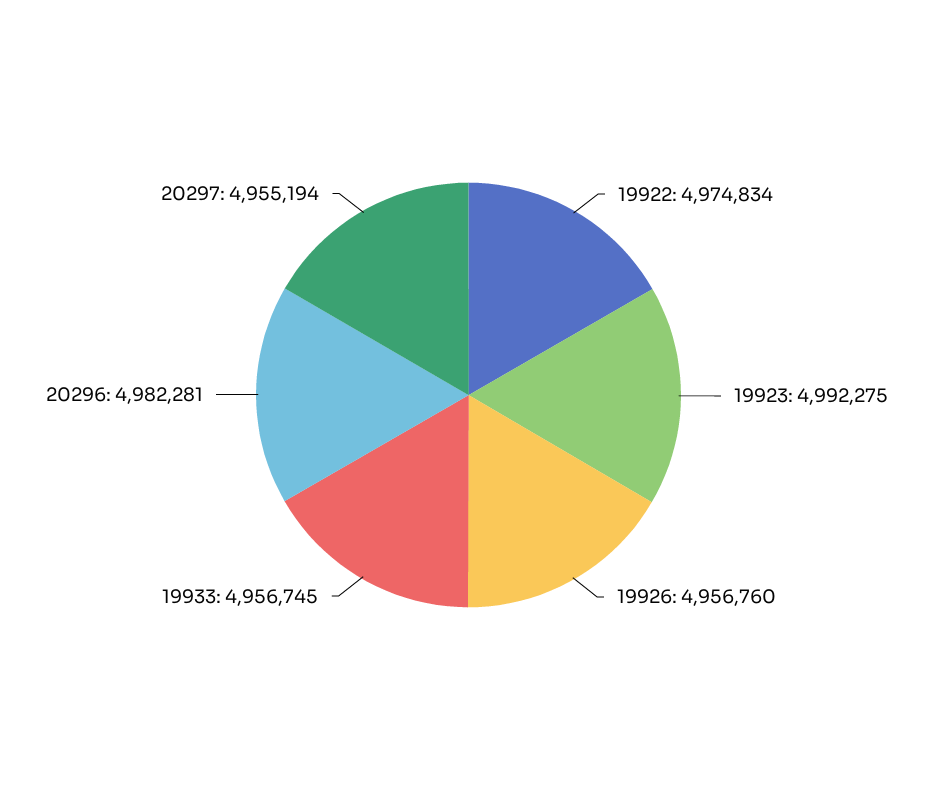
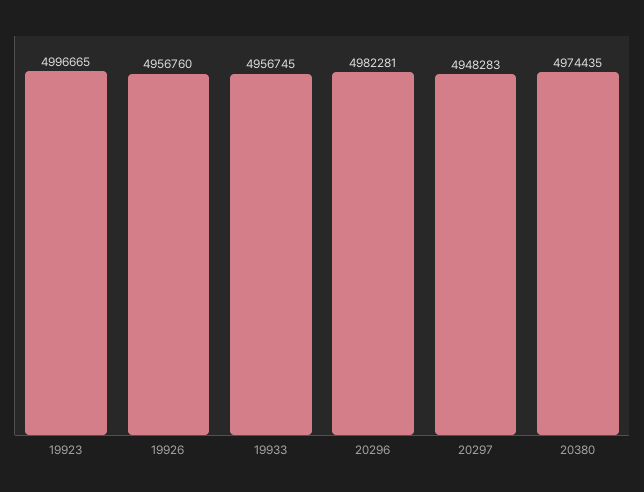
19922: 4974834 -> none
19923: 4992275 -> 4996665
20297: 4955194 -> 4948283
20380: none -> 4974435

